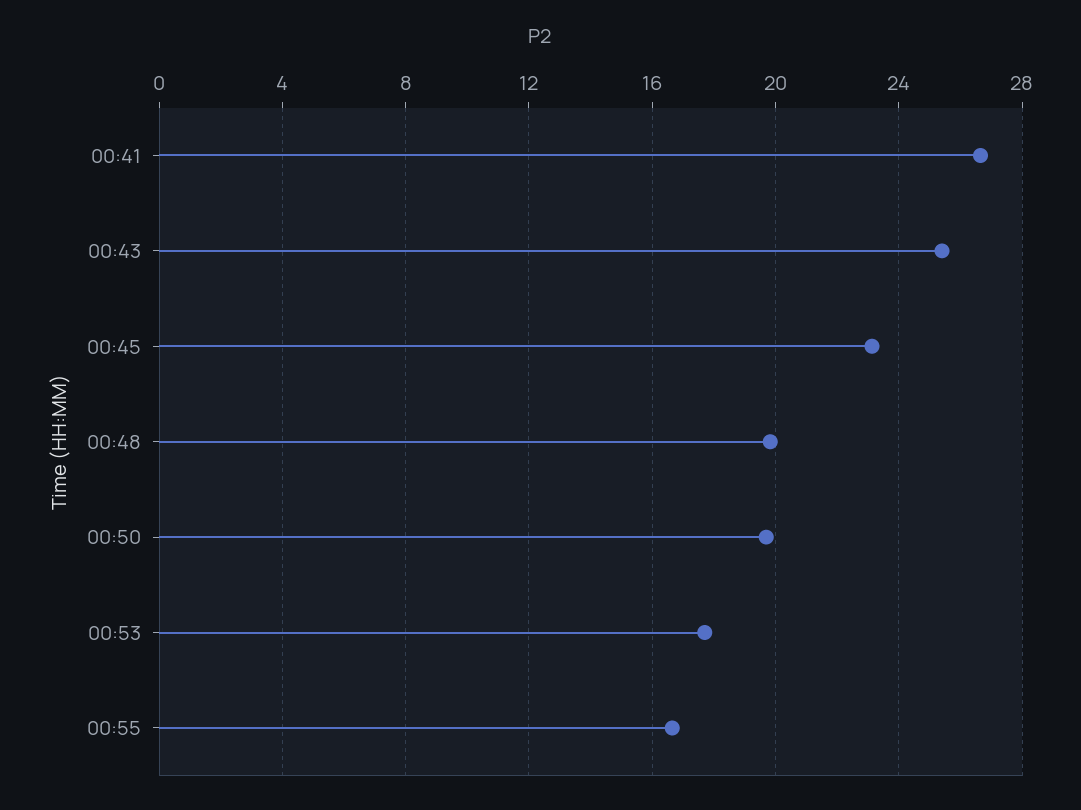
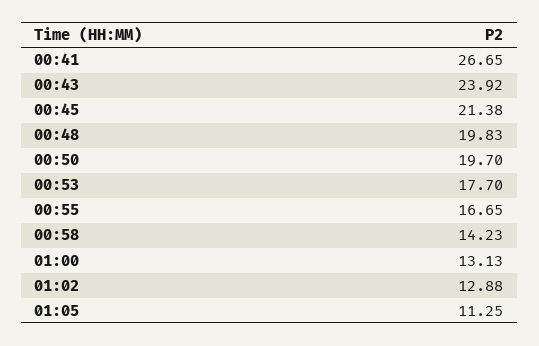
00:43: 25.5 -> 23.92
00:45: 23 -> 21.38
00:58: none -> 14.23
01:00: none -> 13.13
01:02: none -> 12.88
01:05: none -> 11.25

